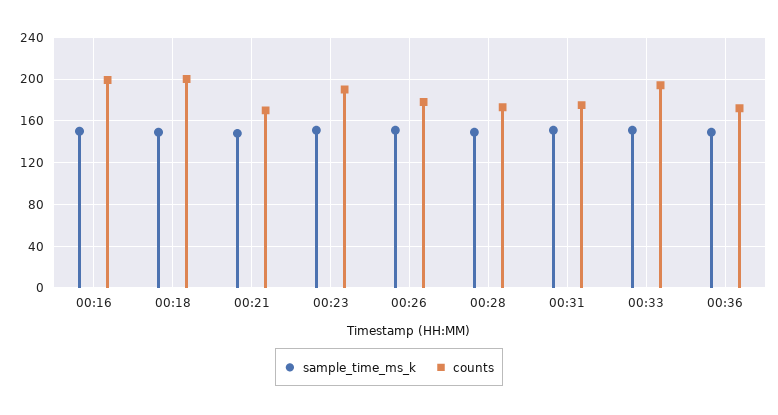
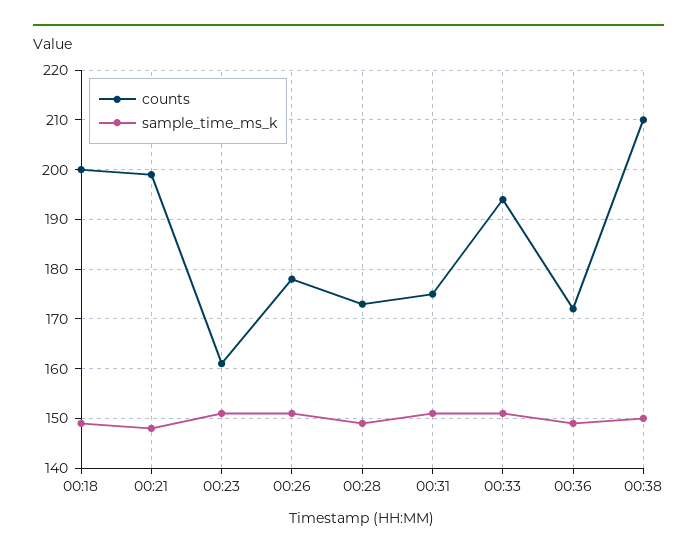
sample_time_ms_k, 00:16: 150 -> none
counts, 00:16: 200 -> none
counts, 00:21: 170 -> 200
counts, 00:23: 190 -> 160
counts, 00:38: none -> 210
sample_time_ms_k, 00:38: none -> 150

